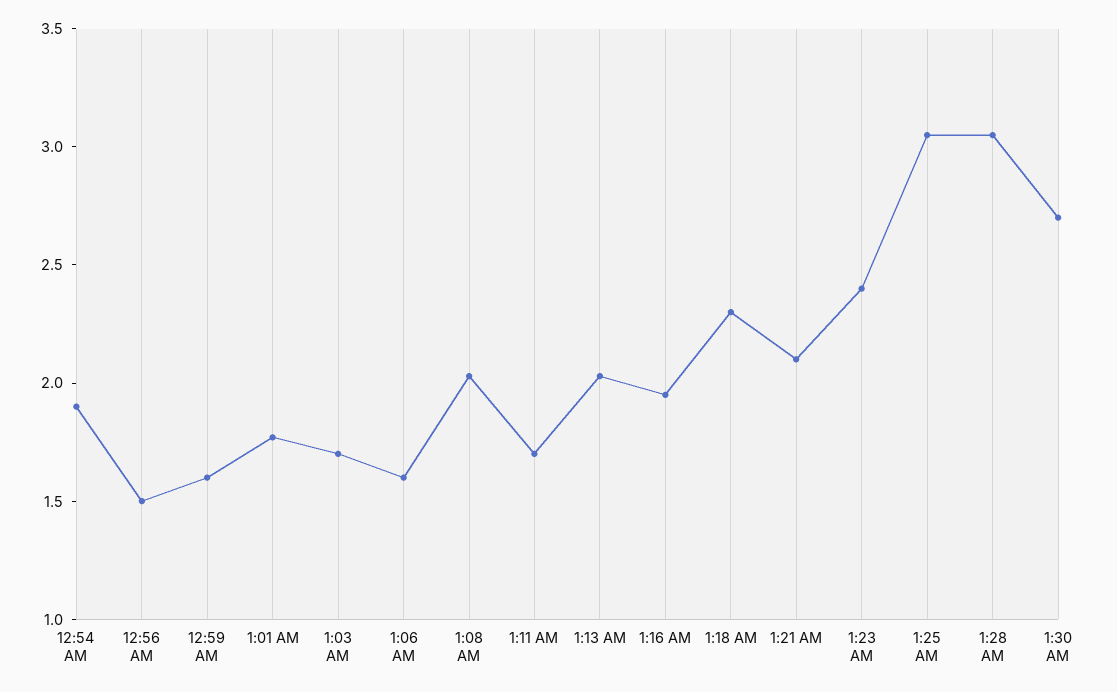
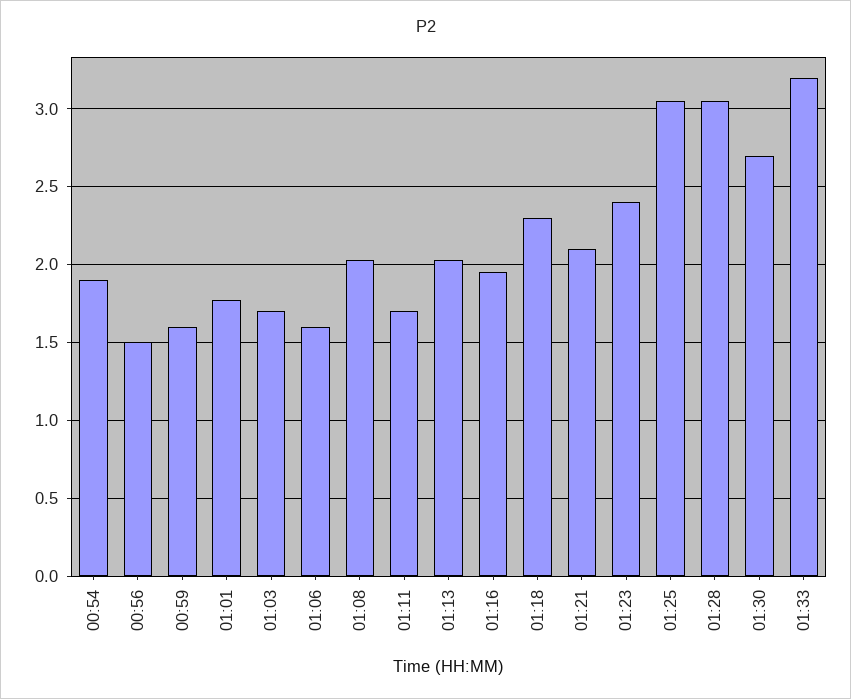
01:33: none -> 3.2

